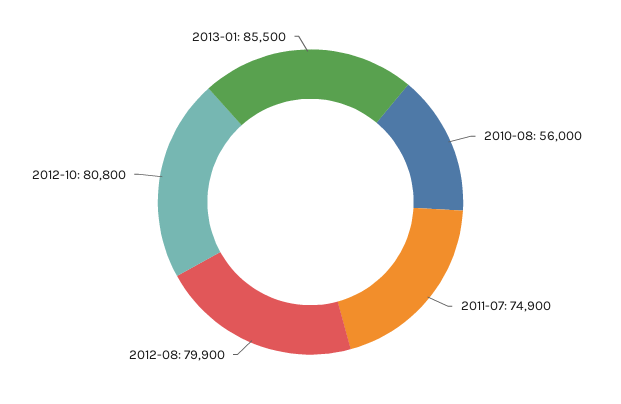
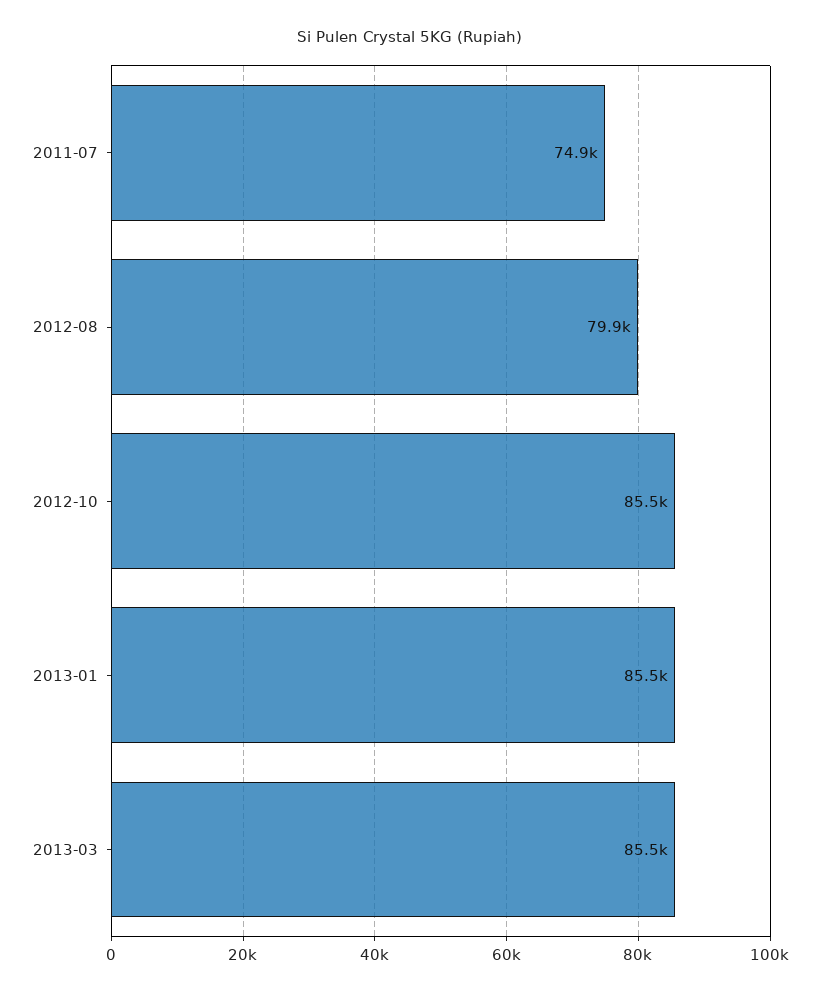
2010-08: 56000 -> none
2012-10: 80800 -> 85500
2013-03: none -> 85500

